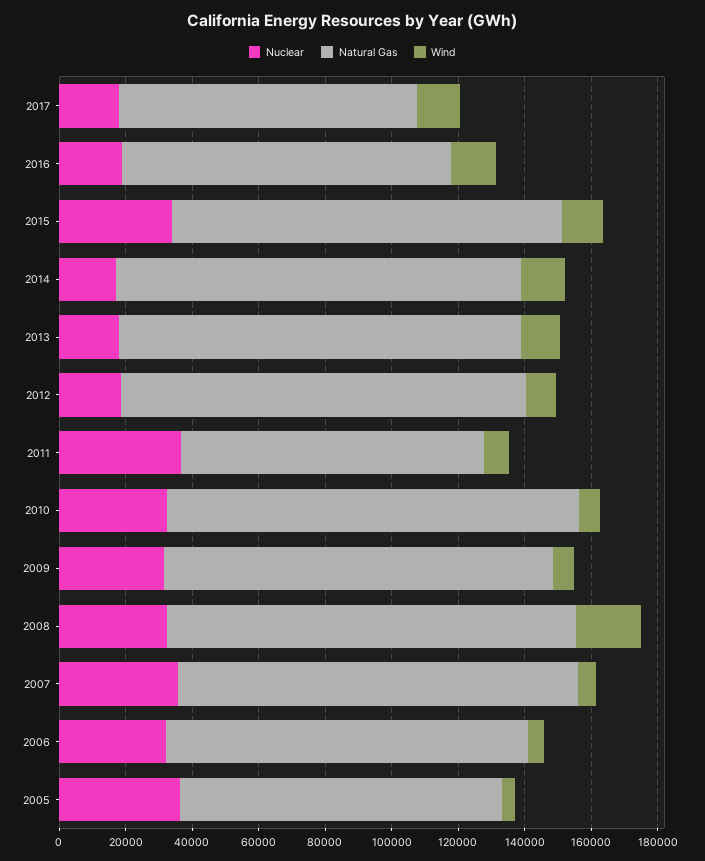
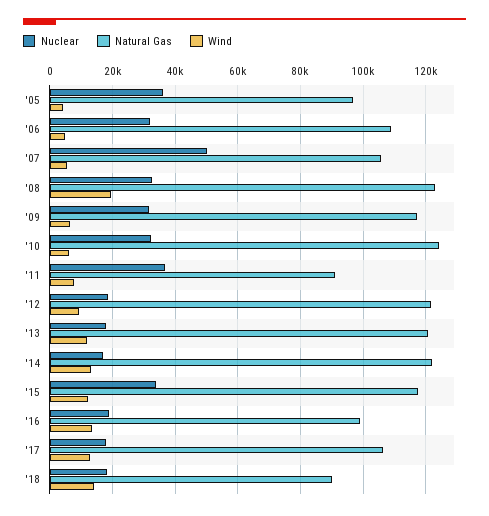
Natural Gas, 2017: 90000 -> 106000
Nuclear, 2007: 35000 -> 50000
Natural Gas, 2007: 120000 -> 106000
Nuclear, '18: none -> 18000
Natural Gas, '18: none -> 90000
Wind, '18: none -> 14000

